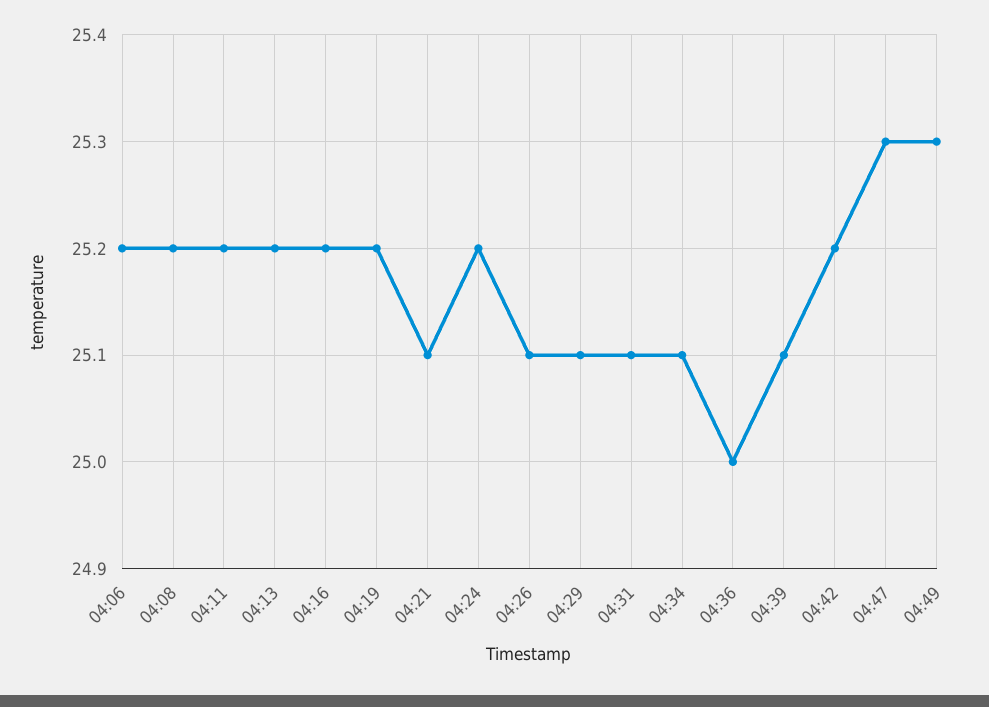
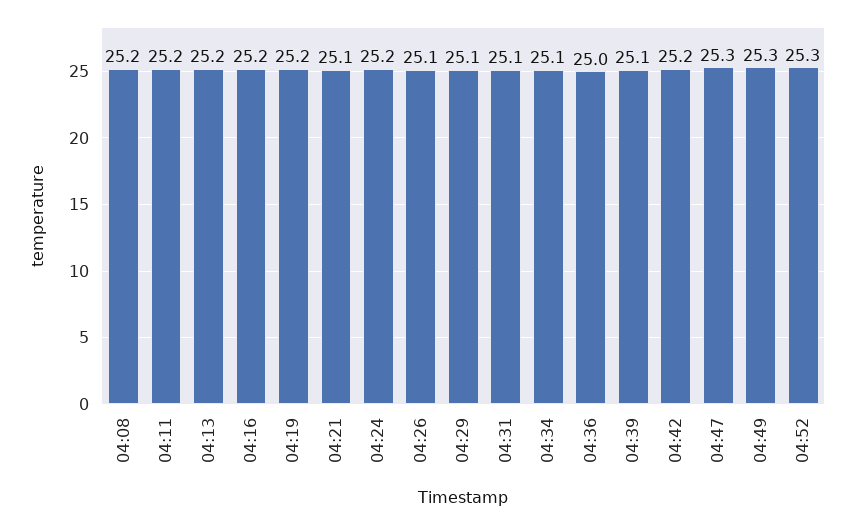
04:06: 25.2 -> none
04:52: none -> 25.3

